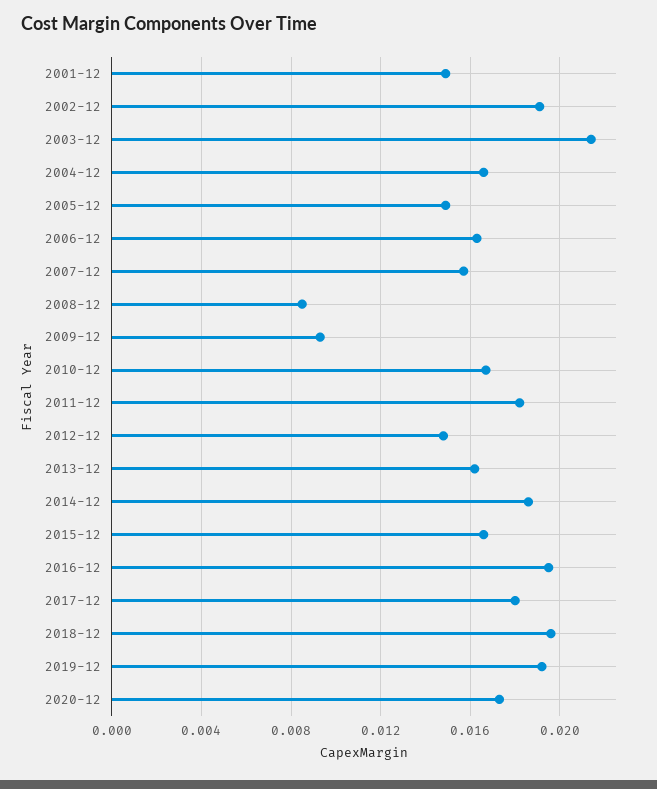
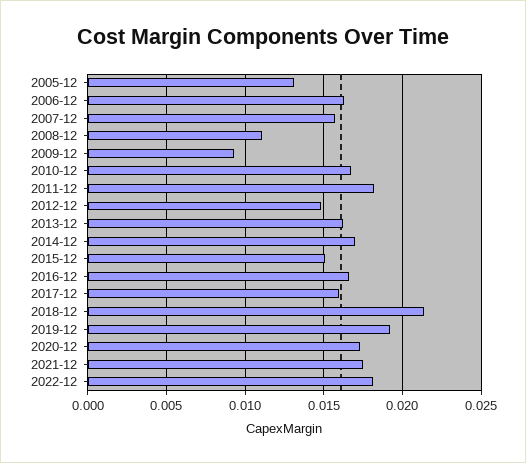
2001-12: 0.015 -> none
2002-12: 0.019 -> none
2003-12: 0.0215 -> none
2004-12: 0.0165 -> none
2005-12: 0.015 -> 0.013
2008-12: 0.0085 -> 0.011
2014-12: 0.0185 -> 0.017
2015-12: 0.0165 -> 0.015
2016-12: 0.0195 -> 0.0165
2017-12: 0.018 -> 0.016
2018-12: 0.0195 -> 0.0215
2021-12: none -> 0.0175
2022-12: none -> 0.018

